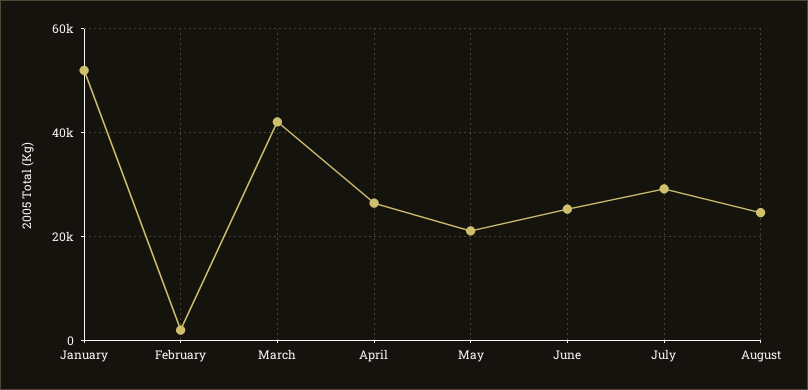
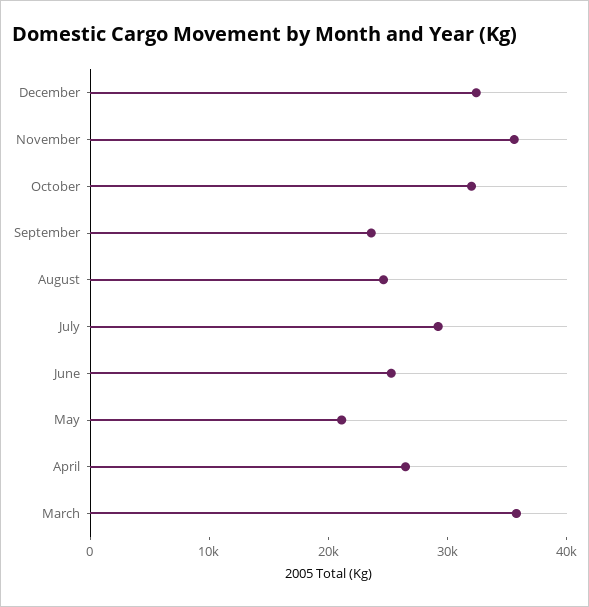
January: 52000 -> none
February: 2000 -> none
March: 42000 -> 36000
December: none -> 32000
November: none -> 36000
October: none -> 32000
September: none -> 24000

